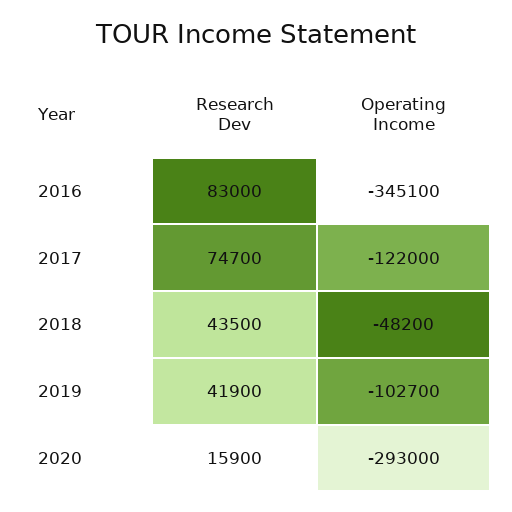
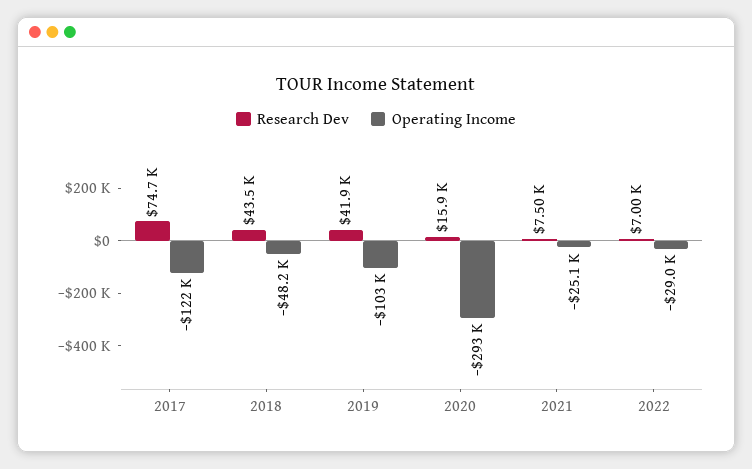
Research Dev, 2016: 83000 -> none
Operating Income, 2016: -345100 -> none
Research Dev, 2021: none -> 7500
Operating Income, 2021: none -> -25100
Research Dev, 2022: none -> 7000
Operating Income, 2022: none -> -29000

